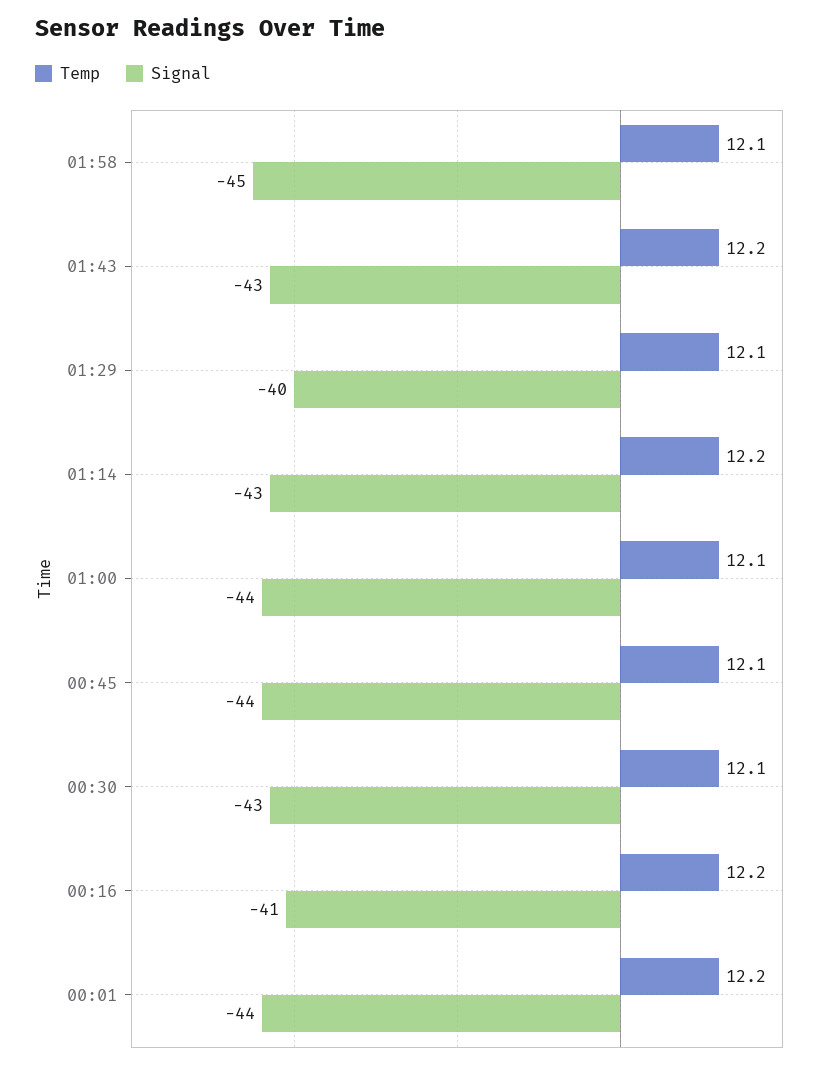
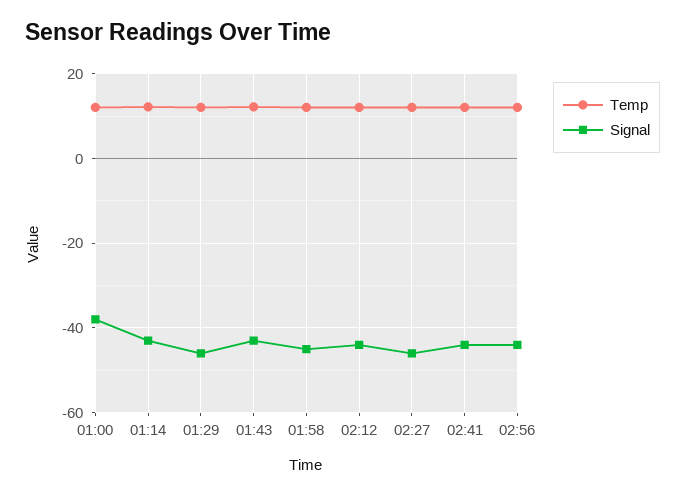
Signal, 01:29: -40 -> -46
Signal, 01:00: -44 -> -38
Temp, 00:45: 12.1 -> none
Signal, 00:45: -44 -> none
Temp, 00:30: 12.1 -> none
Signal, 00:30: -43 -> none
Temp, 00:16: 12.2 -> none
Signal, 00:16: -41 -> none
Temp, 00:01: 12.2 -> none
Signal, 00:01: -44 -> none
Temp, 02:12: none -> 12
Signal, 02:12: none -> -44
Temp, 02:27: none -> 12
Signal, 02:27: none -> -46
Temp, 02:41: none -> 12
Signal, 02:41: none -> -44
Temp, 02:56: none -> 12
Signal, 02:56: none -> -44

